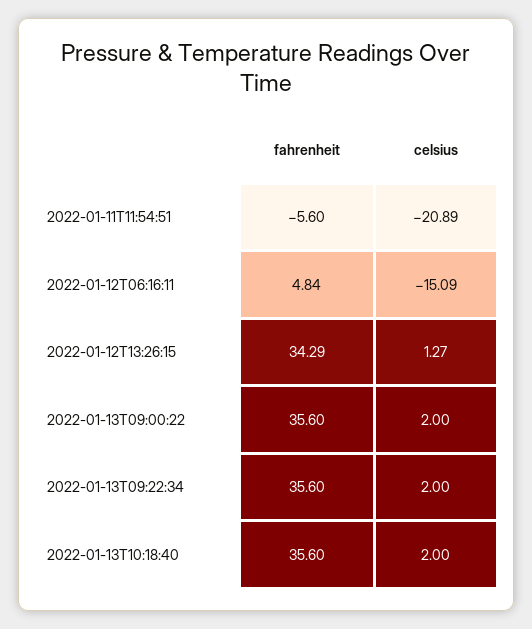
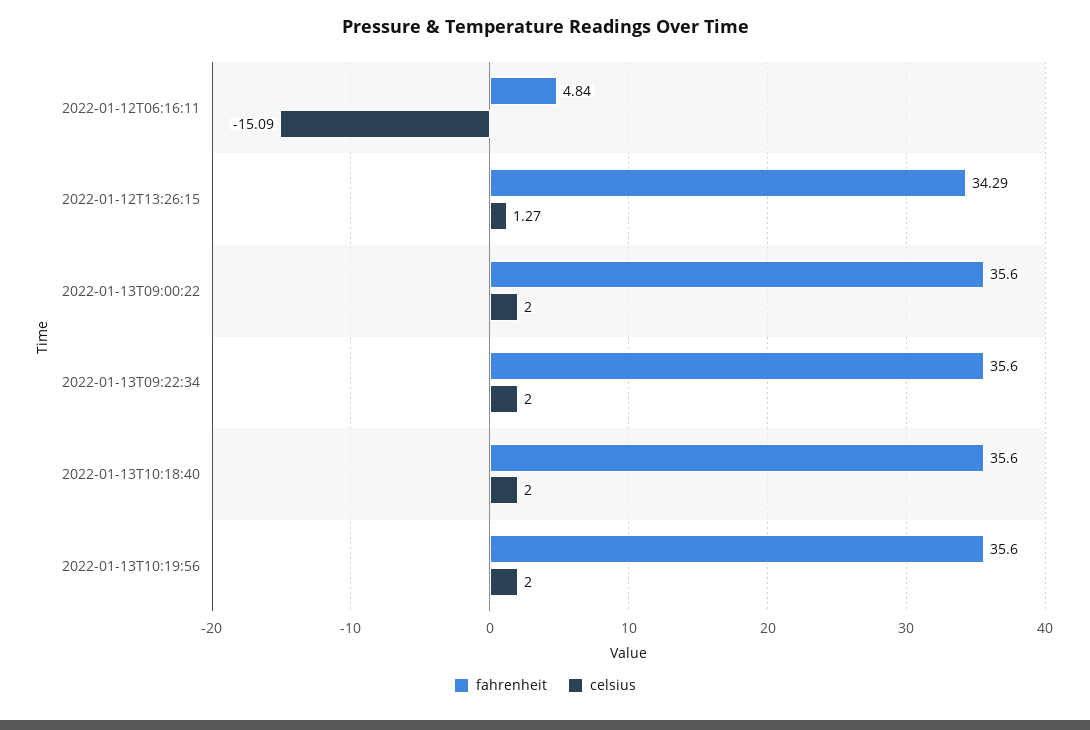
fahrenheit, 2022-01-11T11:54:51: -5.6 -> none
celsius, 2022-01-11T11:54:51: -20.89 -> none
fahrenheit, 2022-01-13T10:19:56: none -> 35.6
celsius, 2022-01-13T10:19:56: none -> 2

